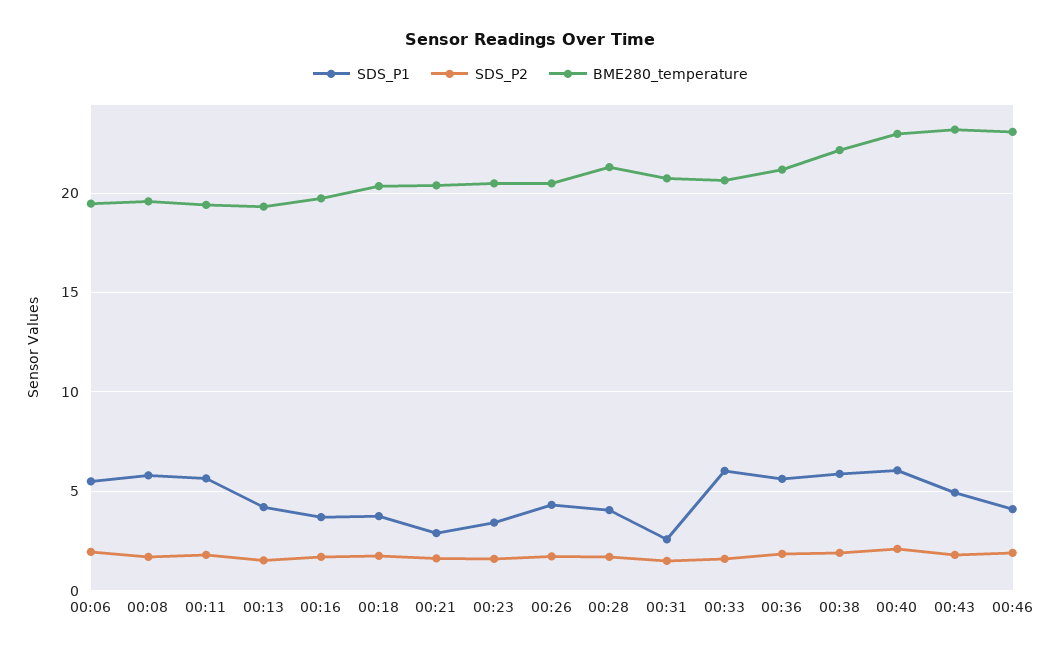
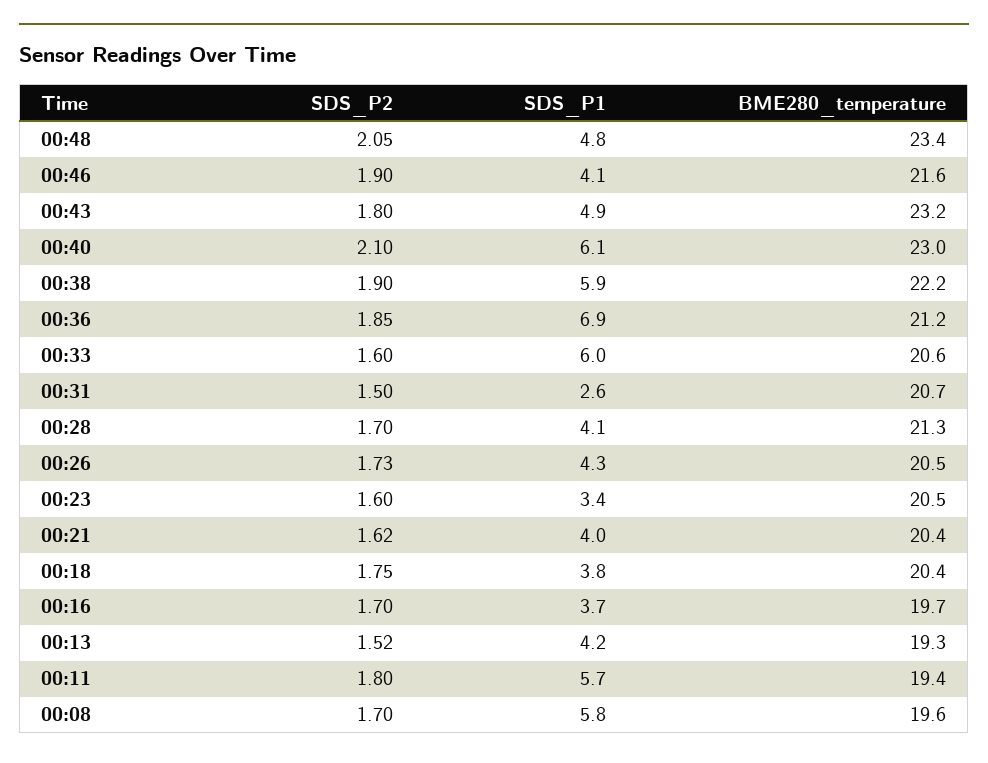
SDS_P1, 00:06: 5.5 -> none
SDS_P2, 00:06: 2 -> none
BME280_temperature, 00:06: 19.5 -> none
SDS_P1, 00:21: 3 -> 4
SDS_P1, 00:36: 5.5 -> 6.9
BME280_temperature, 00:46: 23 -> 21.6
SDS_P2, 00:48: none -> 2.05
SDS_P1, 00:48: none -> 4.8
BME280_temperature, 00:48: none -> 23.4

